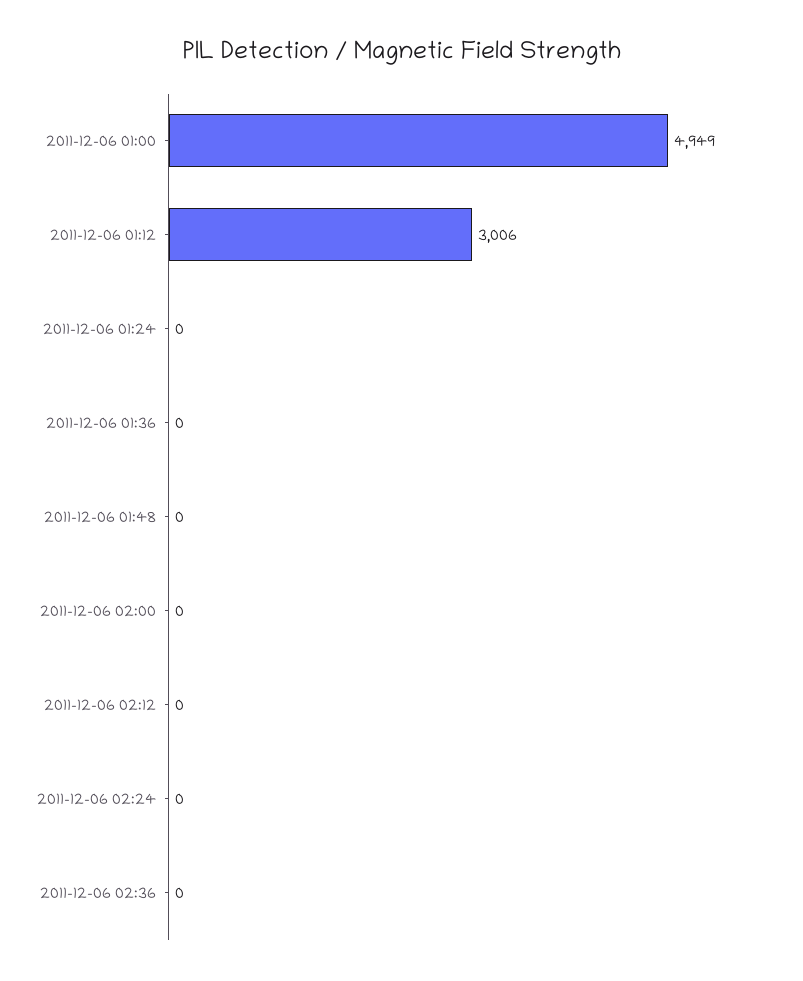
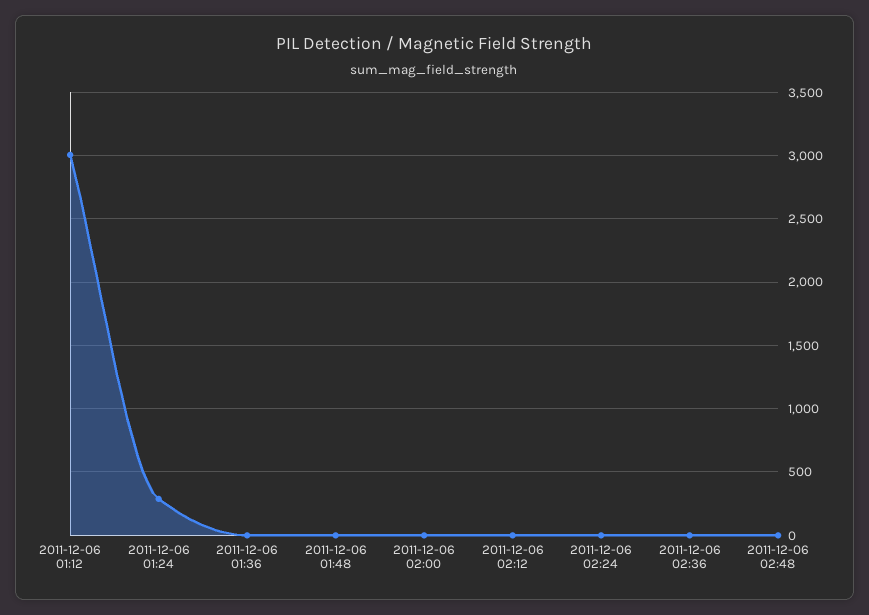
2011-12-06 01:00: 4949 -> none
2011-12-06 01:24: 0 -> 300
2011-12-06 02:48: none -> 0

